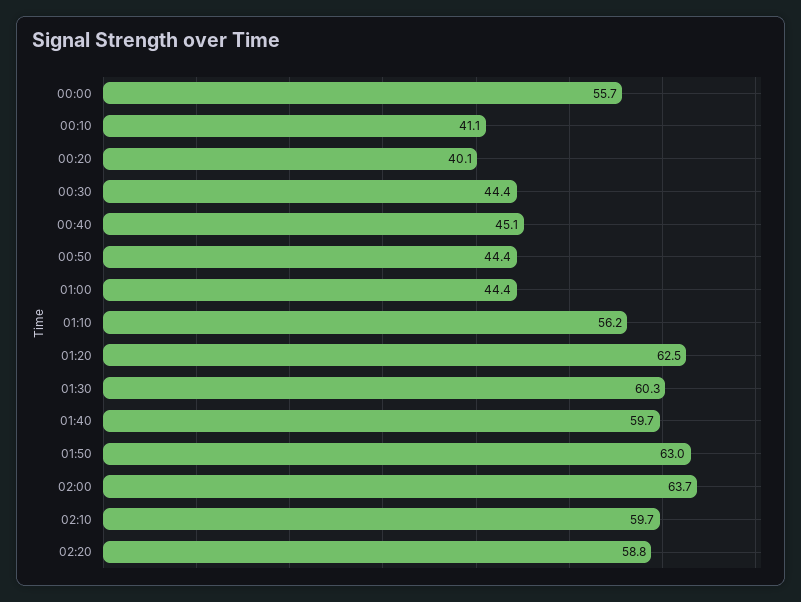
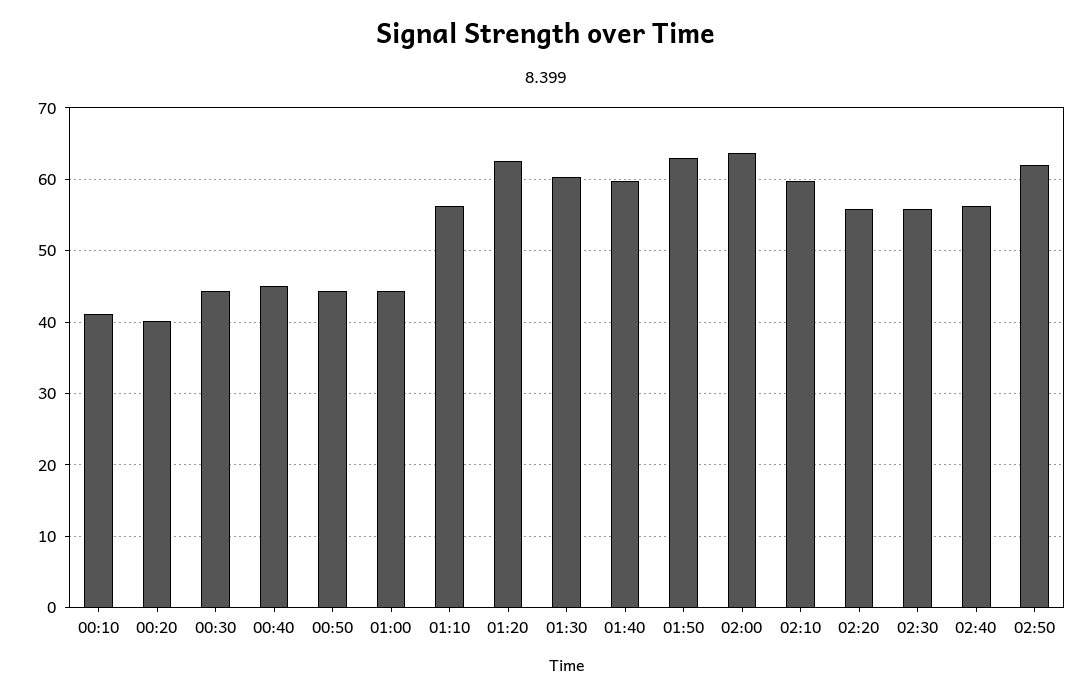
00:00: 55.7 -> none
02:20: 58.8 -> 56
02:30: none -> 56
02:40: none -> 56
02:50: none -> 62

